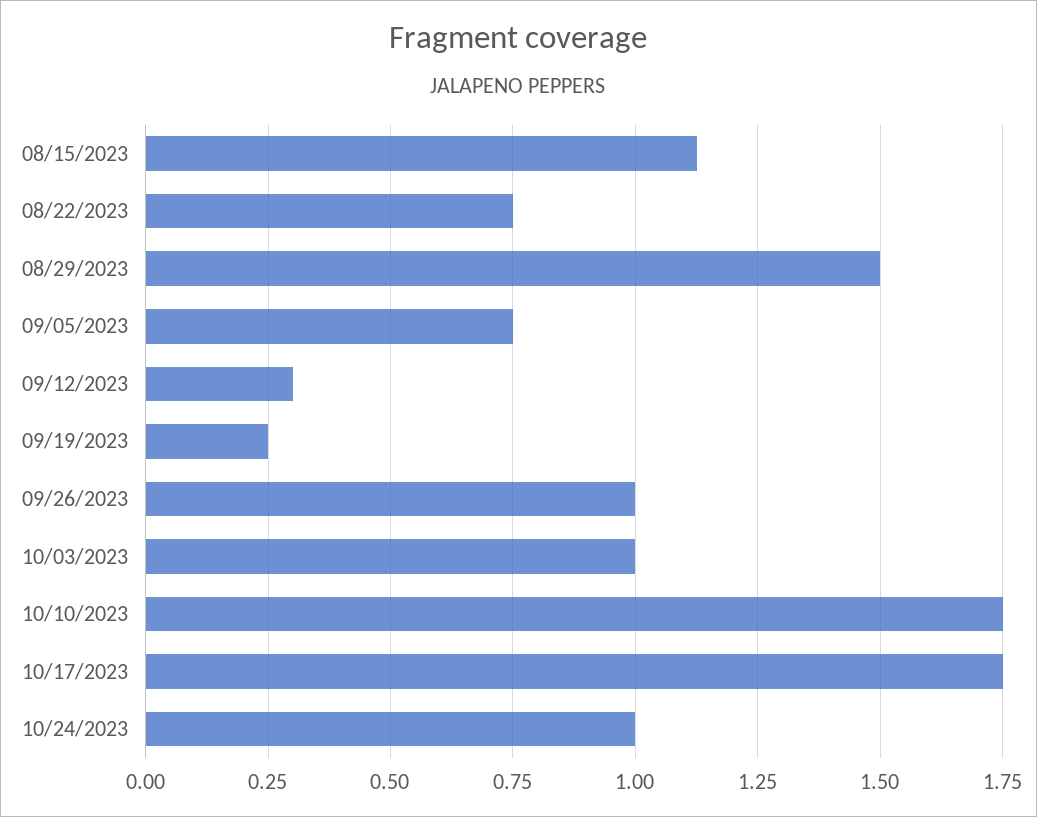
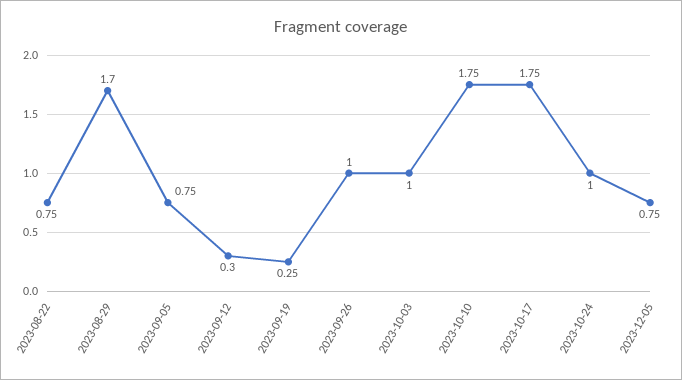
08/15/2023: 1.125 -> none
08/29/2023: 1.5 -> 1.7
2023-12-05: none -> 0.75

